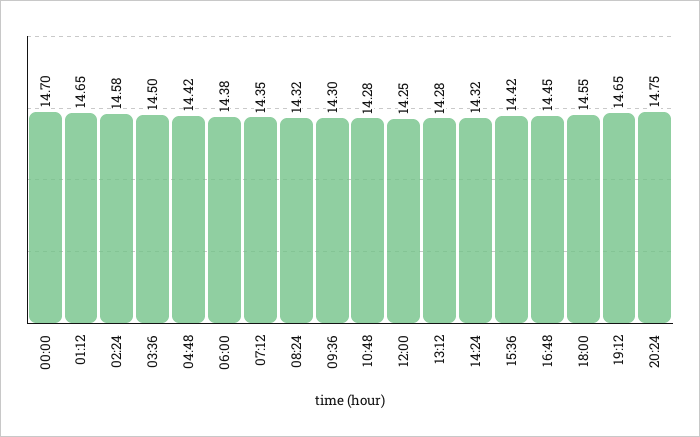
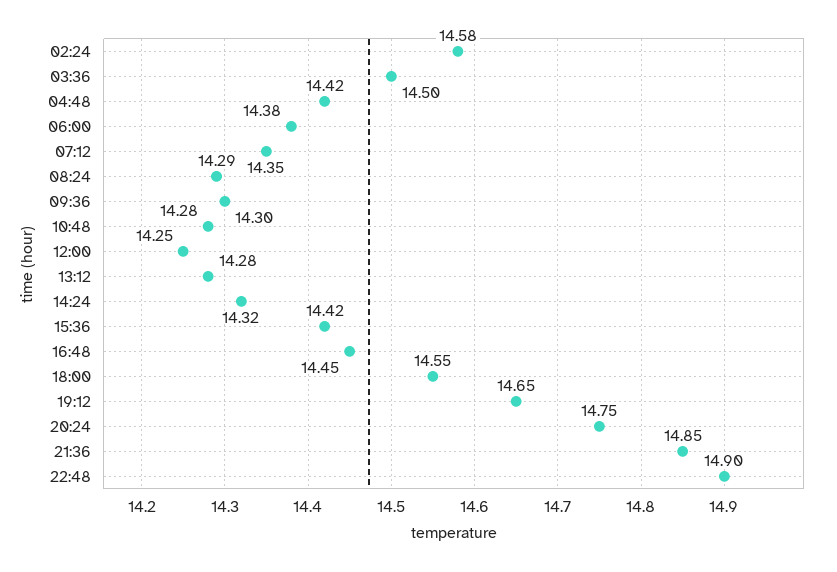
00:00: 14.7 -> none
01:12: 14.65 -> none
08:24: 14.32 -> 14.29
21:36: none -> 14.85
22:48: none -> 14.9

